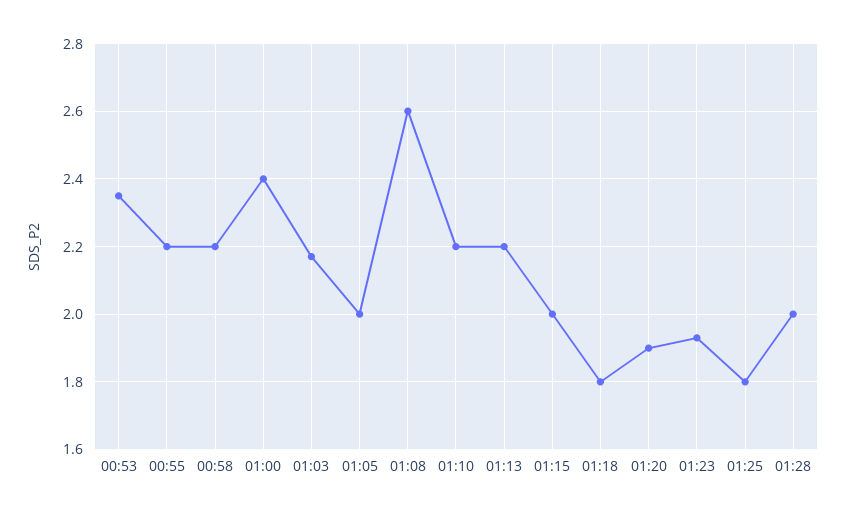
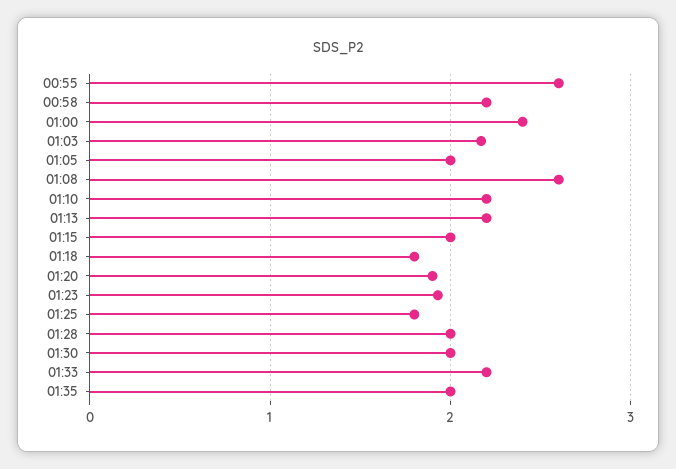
00:53: 2.35 -> none
00:55: 2.2 -> 2.6
01:30: none -> 2
01:33: none -> 2.2
01:35: none -> 2

